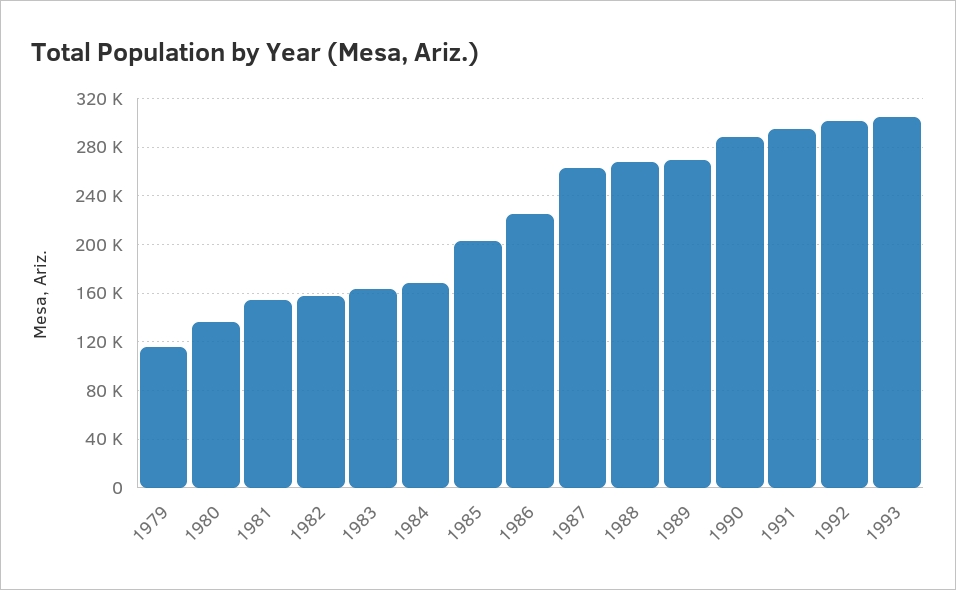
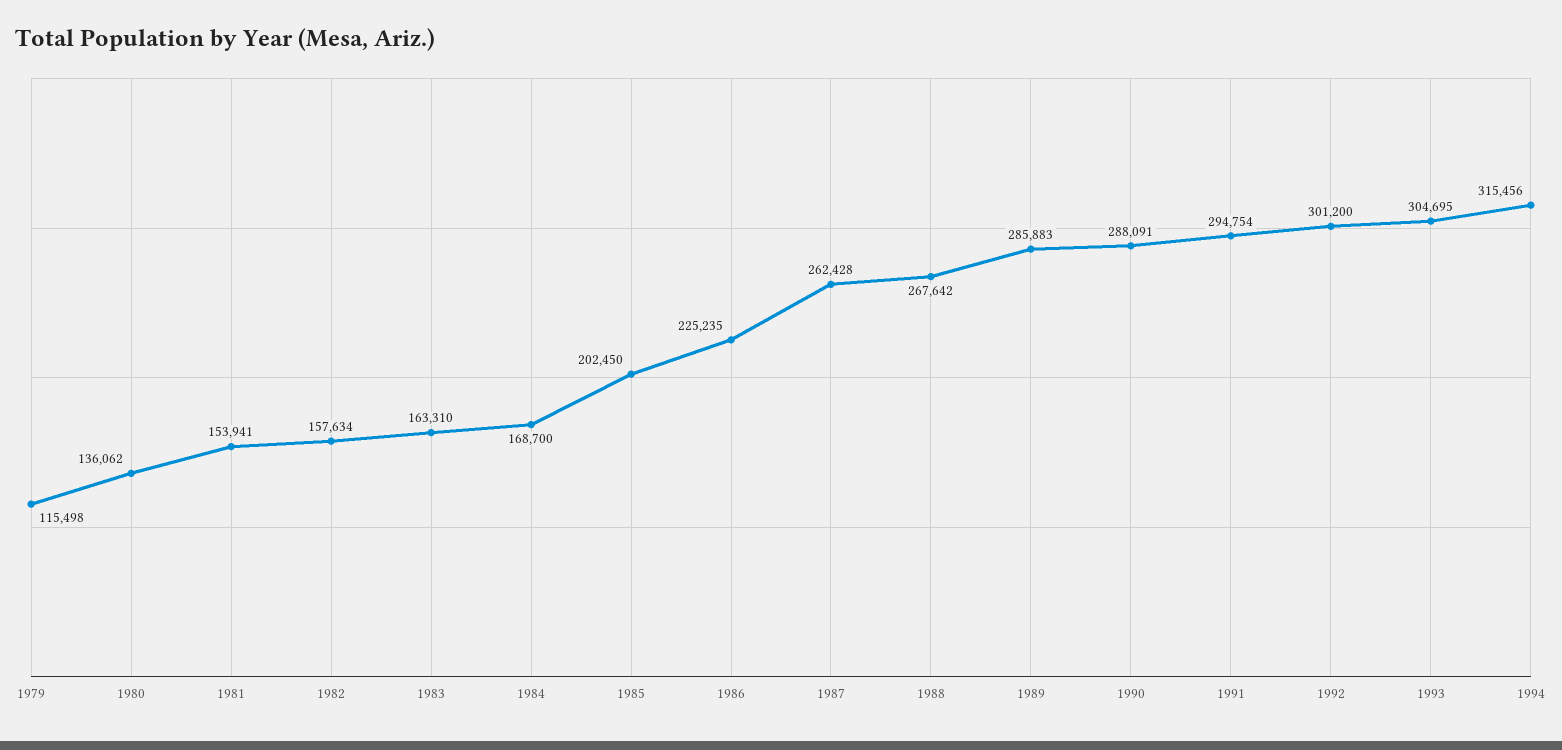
1989: 270000 -> 285883
1994: none -> 315456

